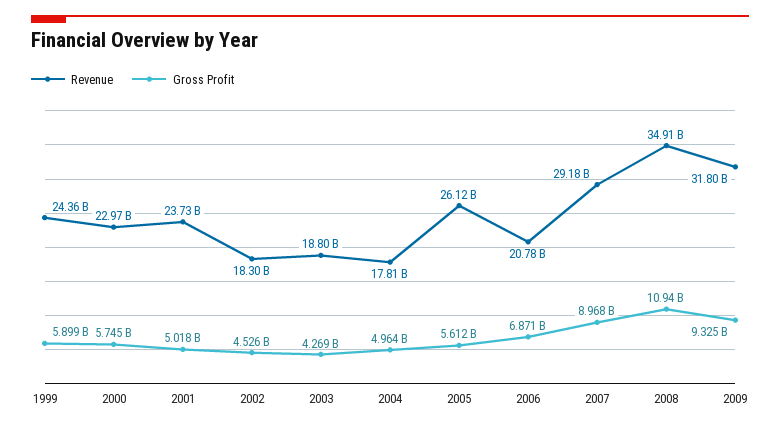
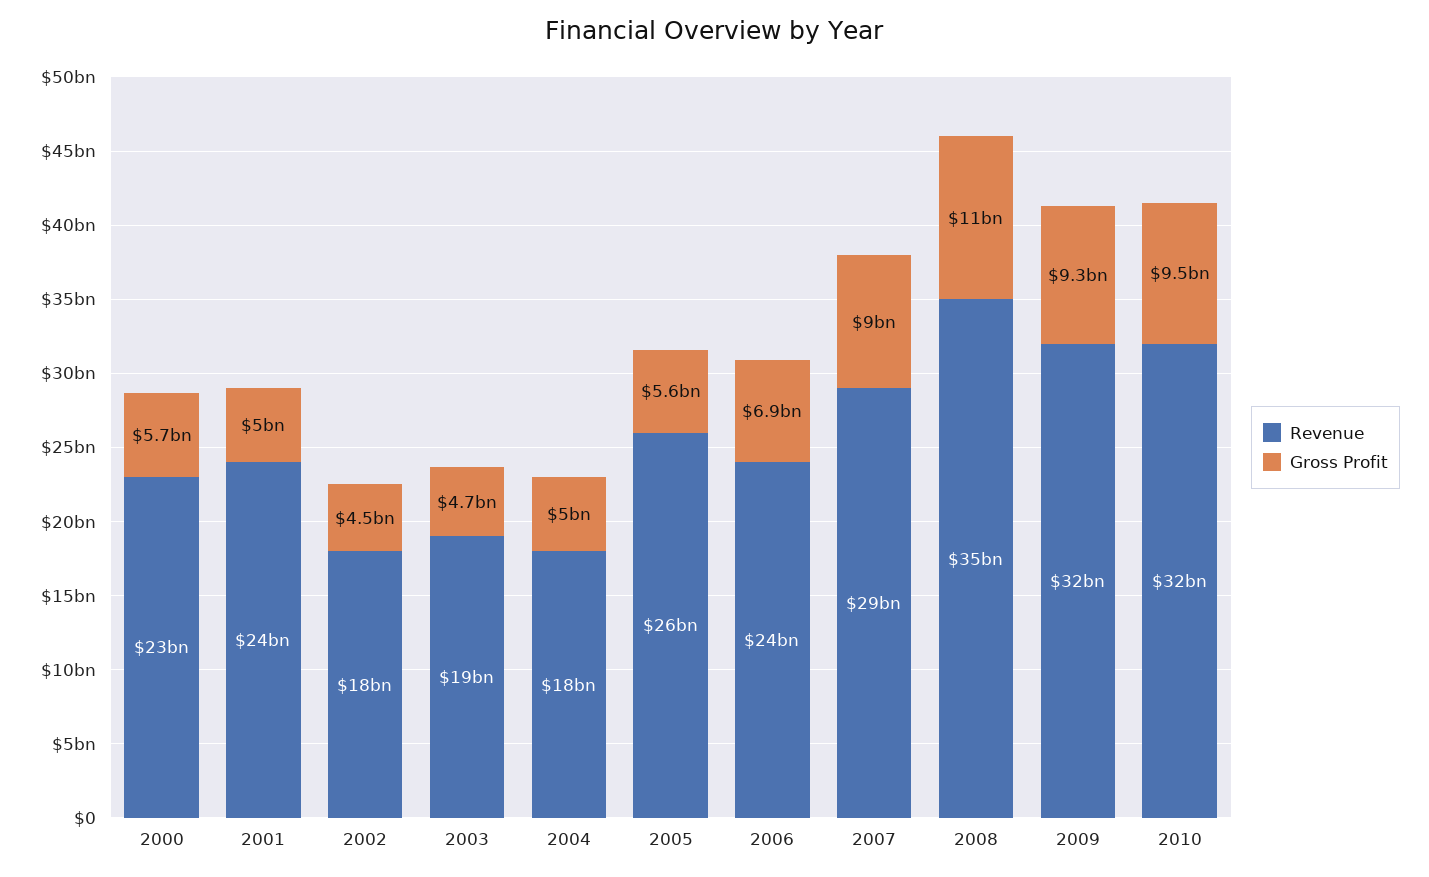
Revenue, 1999: 24360000000 -> none
Gross Profit, 1999: 5899000000 -> none
Gross Profit, 2003: 4269000000 -> 4700000000
Revenue, 2006: 20780000000 -> 24000000000
Revenue, 2010: none -> 32000000000
Gross Profit, 2010: none -> 9500000000

